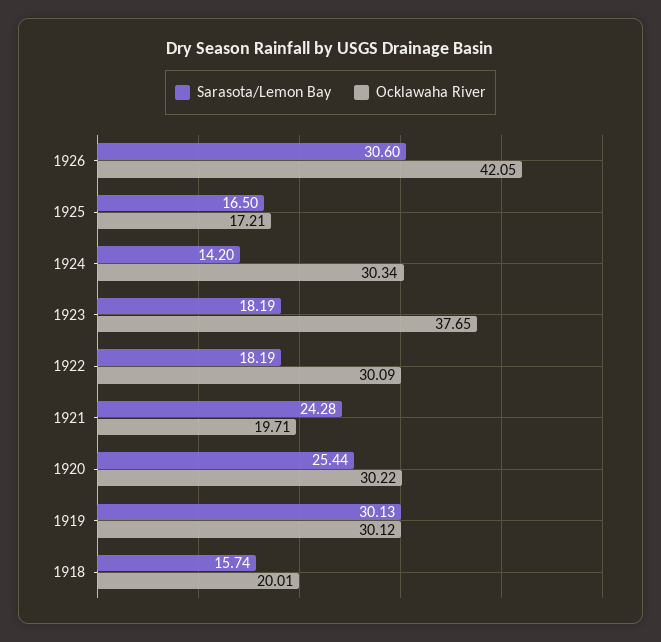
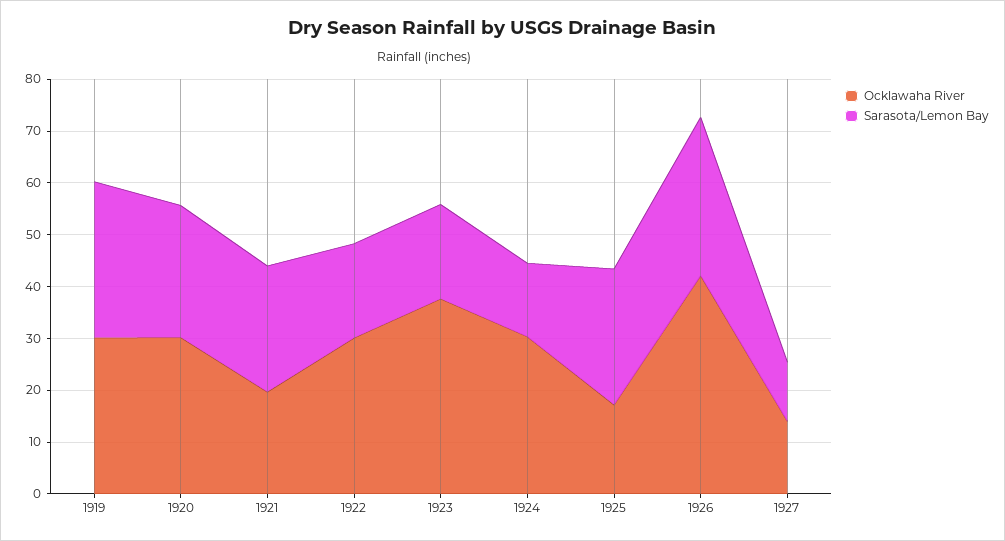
Sarasota/Lemon Bay, 1925: 16.5 -> 26
Sarasota/Lemon Bay, 1918: 15.74 -> none
Ocklawaha River, 1918: 20.01 -> none
Ocklawaha River, 1927: none -> 14
Sarasota/Lemon Bay, 1927: none -> 12

